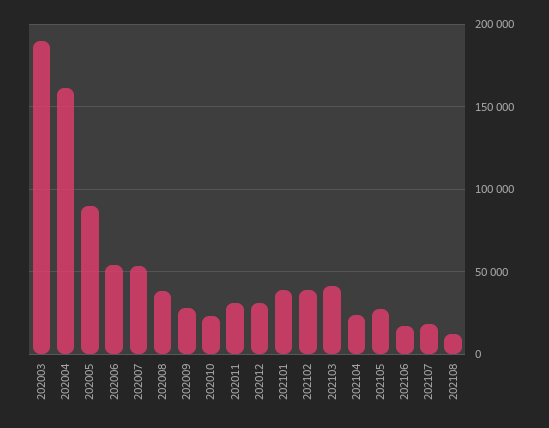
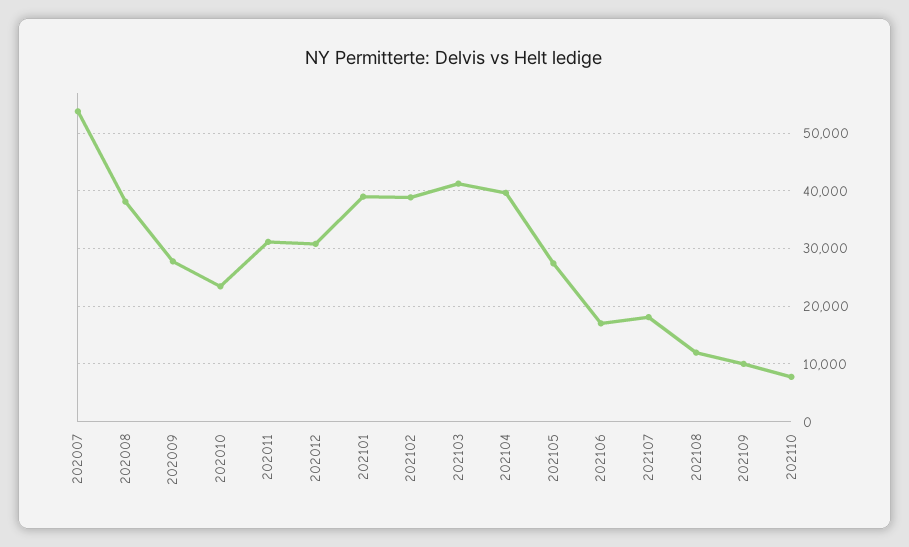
202003: 190000 -> none
202004: 160000 -> none
202005: 90000 -> none
202006: 55000 -> none
202104: 25000 -> 40000
202109: none -> 10000
202110: none -> 8000

